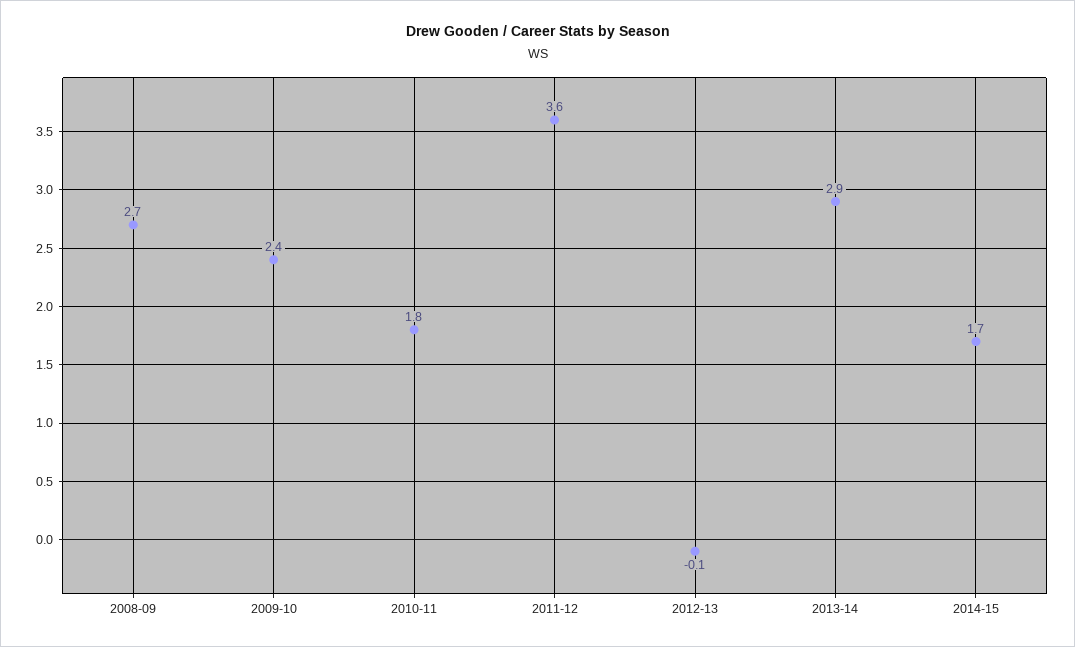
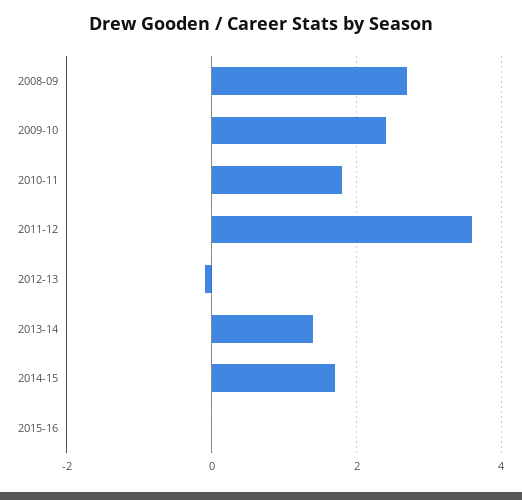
2013-14: 2.9 -> 1.5
2015-16: none -> 0

